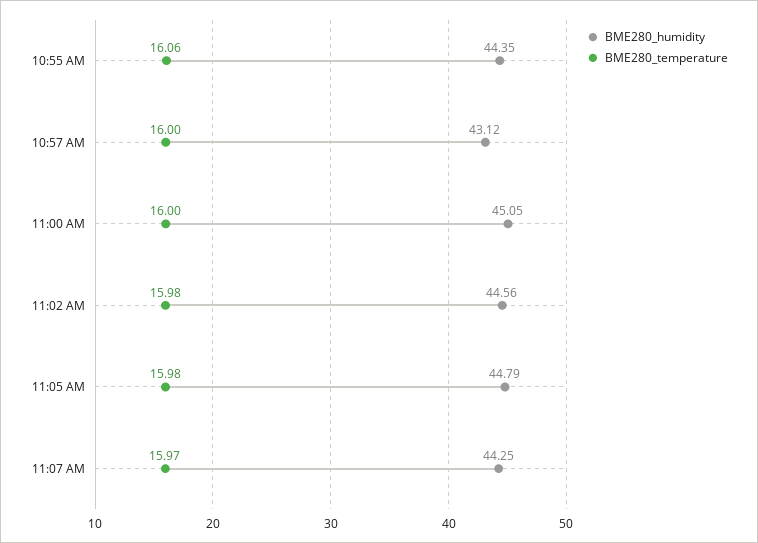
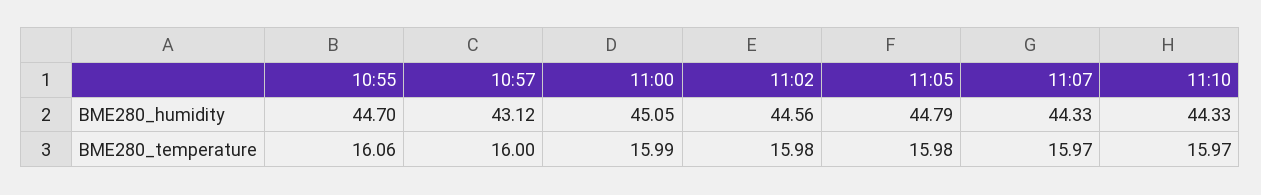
BME280_humidity, 10:55 AM: 44.35 -> 44.7
BME280_temperature, 11:00 AM: 16 -> 15.99
BME280_humidity, 11:07 AM: 44.25 -> 44.33
BME280_humidity, 11:10: none -> 44.33
BME280_temperature, 11:10: none -> 15.97

